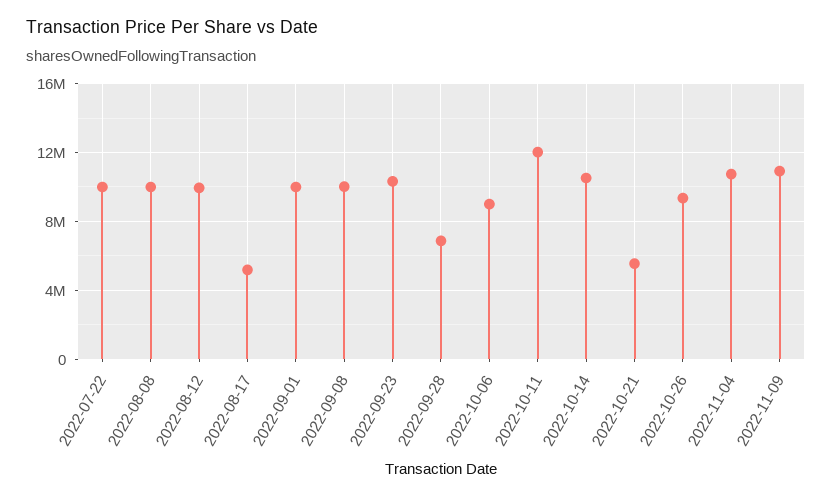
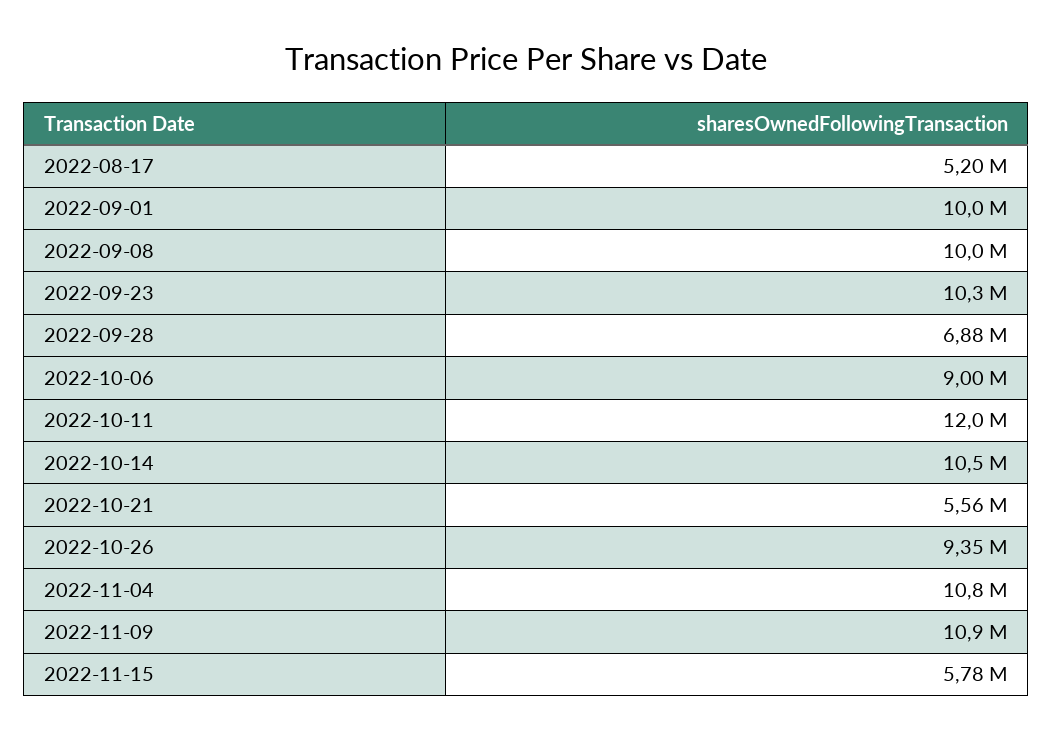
2022-07-22: 10000000 -> none
2022-08-08: 10000000 -> none
2022-08-12: 10000000 -> none
2022-11-15: none -> 5780000

